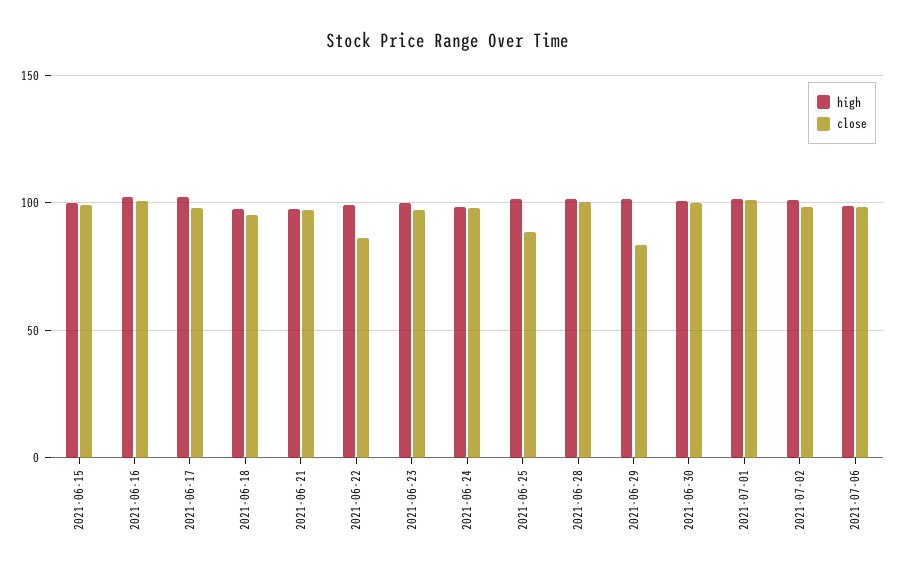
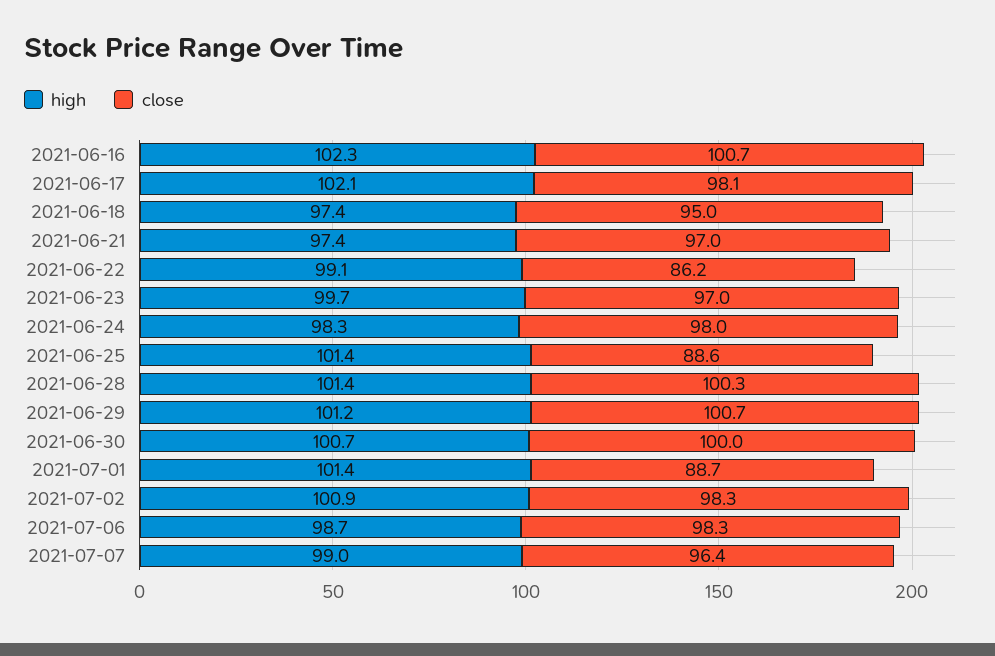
high, 2021-06-15: 100 -> none
close, 2021-06-15: 100 -> none
close, 2021-06-29: 85 -> 100.7
close, 2021-07-01: 100 -> 88.7
high, 2021-07-07: none -> 99
close, 2021-07-07: none -> 96.4

